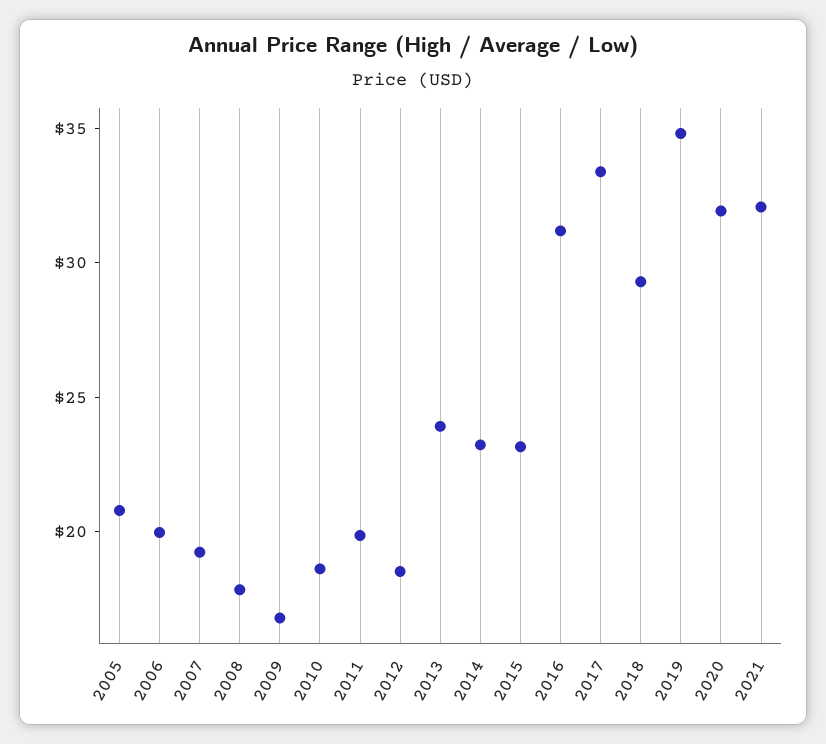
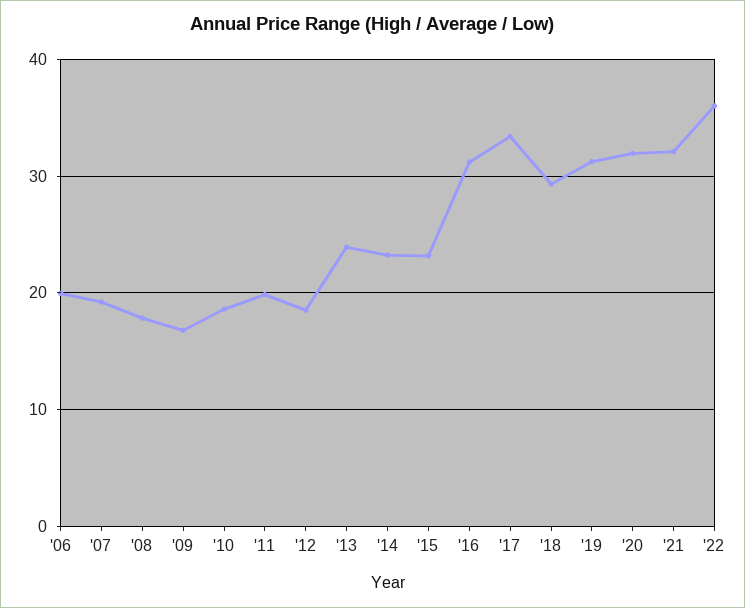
2005: 21 -> none
2019: 35 -> 31
'22: none -> 36

